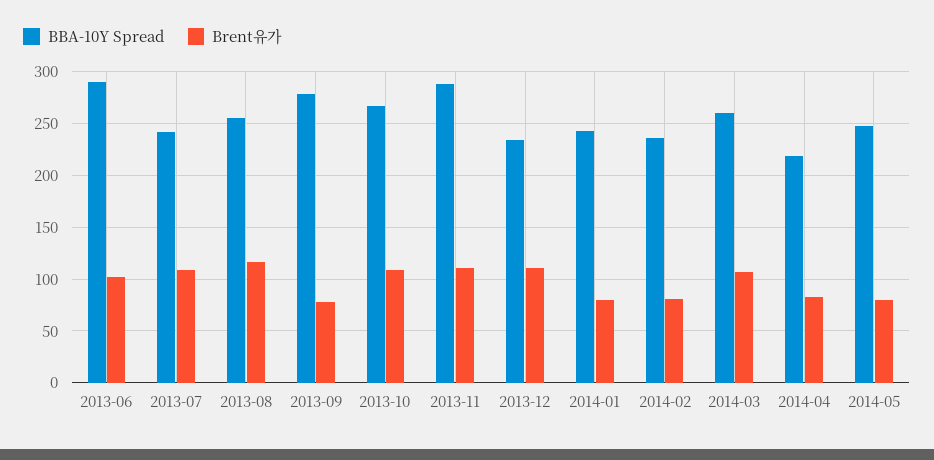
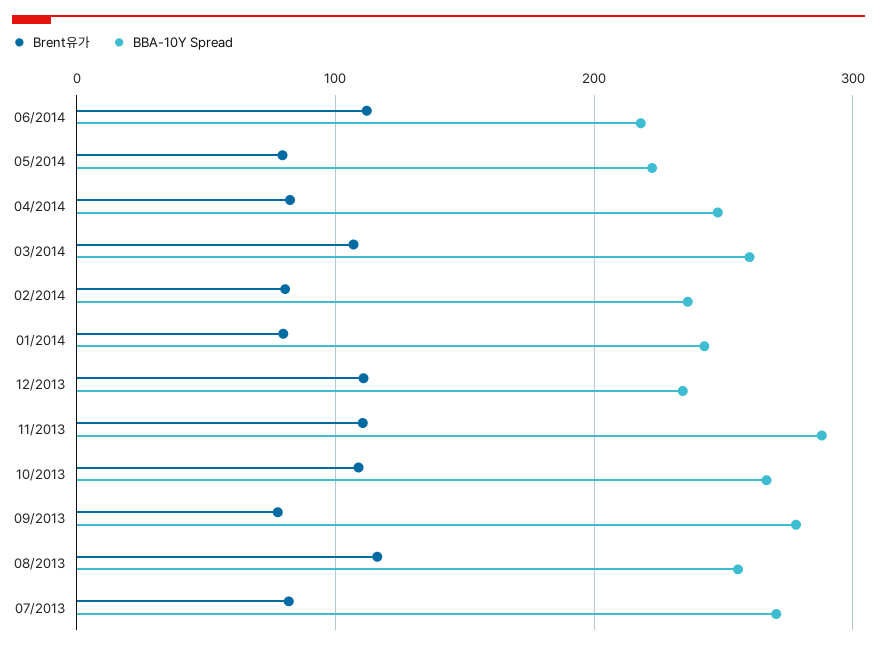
BBA-10Y Spread, 2013-06: 290 -> none
Brent유가, 2013-06: 100 -> none
BBA-10Y Spread, 2013-07: 240 -> 270
Brent유가, 2013-07: 110 -> 80
BBA-10Y Spread, 2014-04: 220 -> 250
BBA-10Y Spread, 2014-05: 250 -> 220
Brent유가, 06/2014: none -> 110
BBA-10Y Spread, 06/2014: none -> 220

